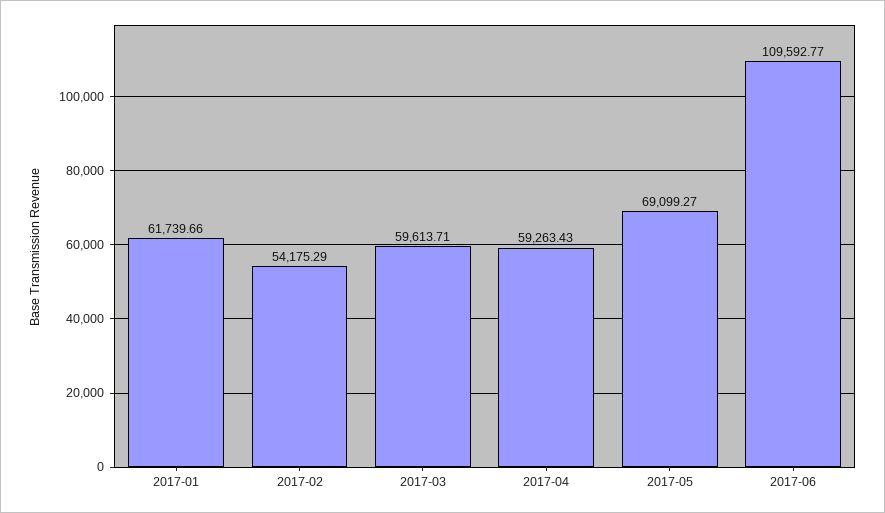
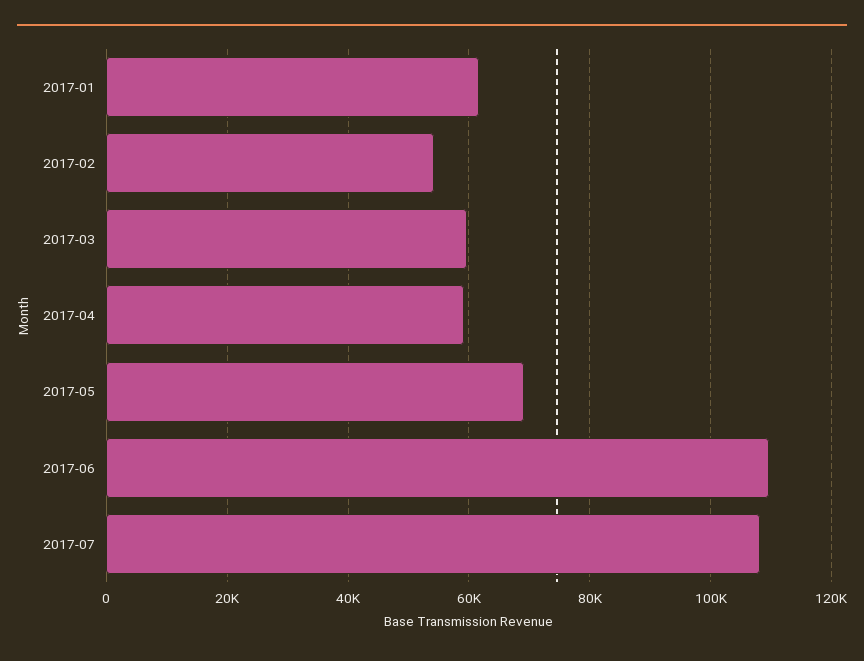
2017-07: none -> 108000

